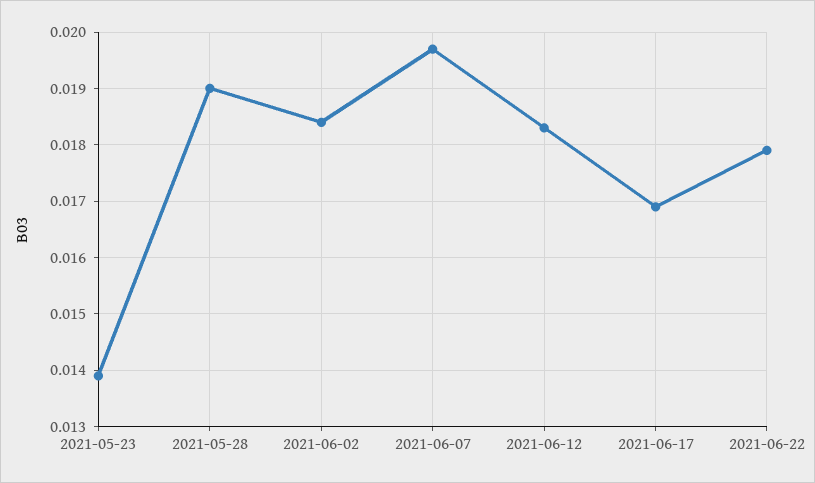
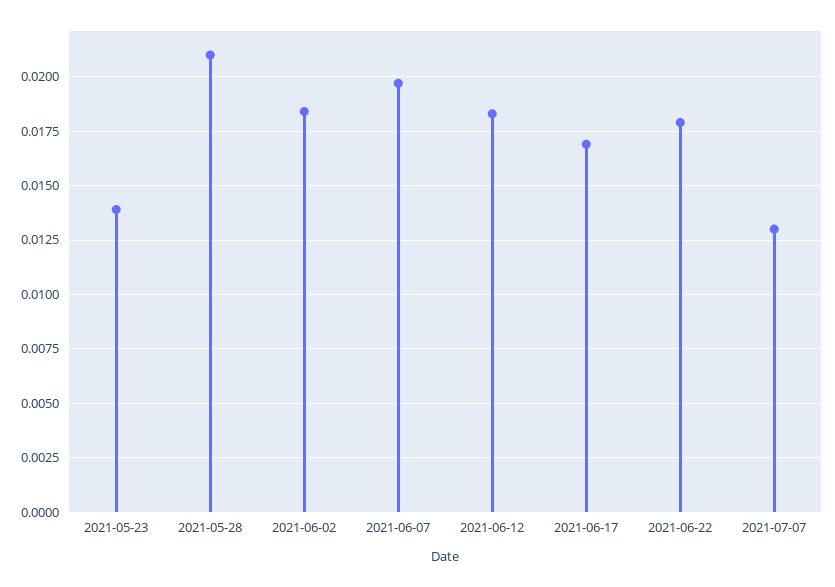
2021-05-28: 0.019 -> 0.021
2021-07-07: none -> 0.013

